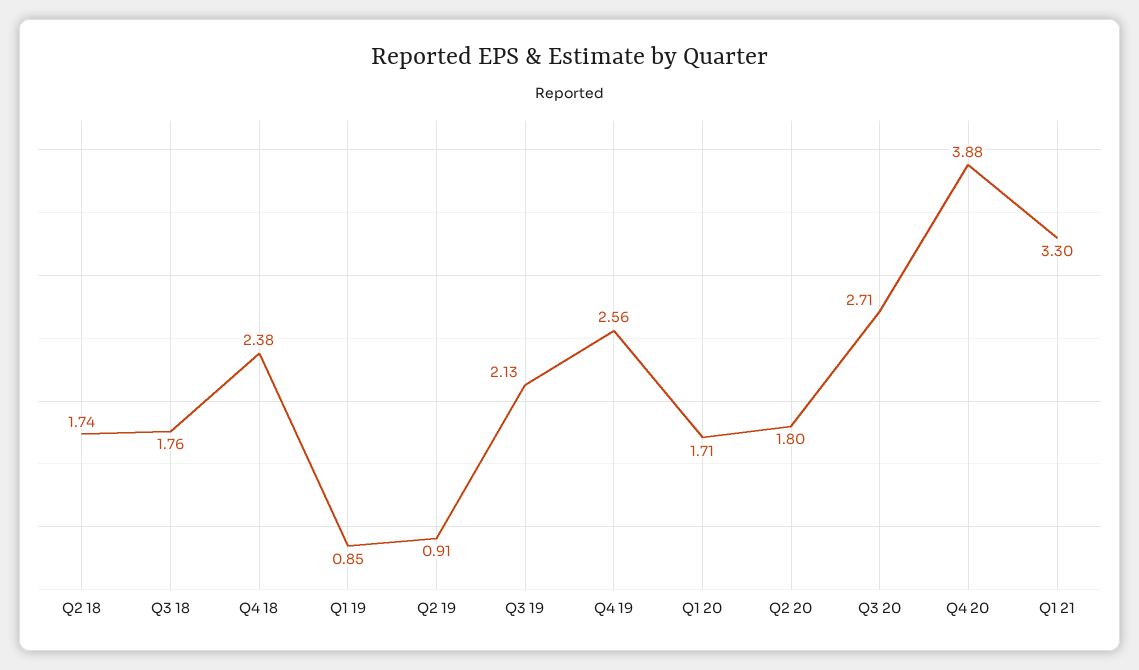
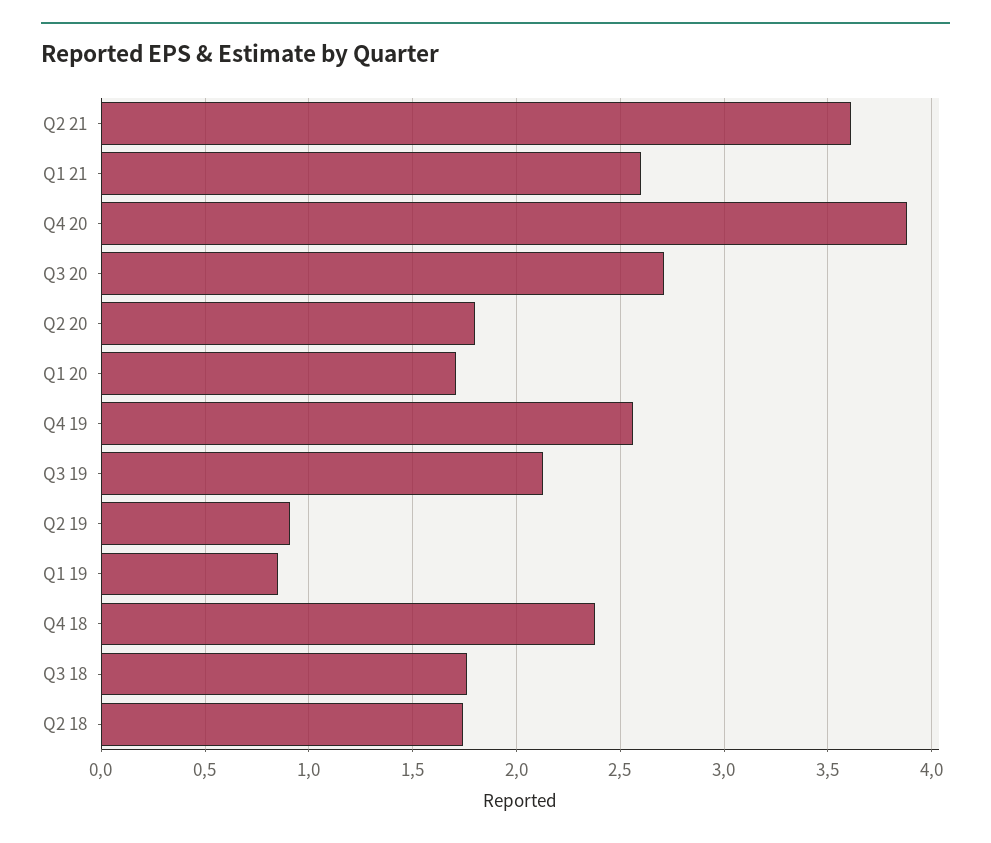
Q1 21: 3.3 -> 2.6
Q2 21: none -> 3.6

